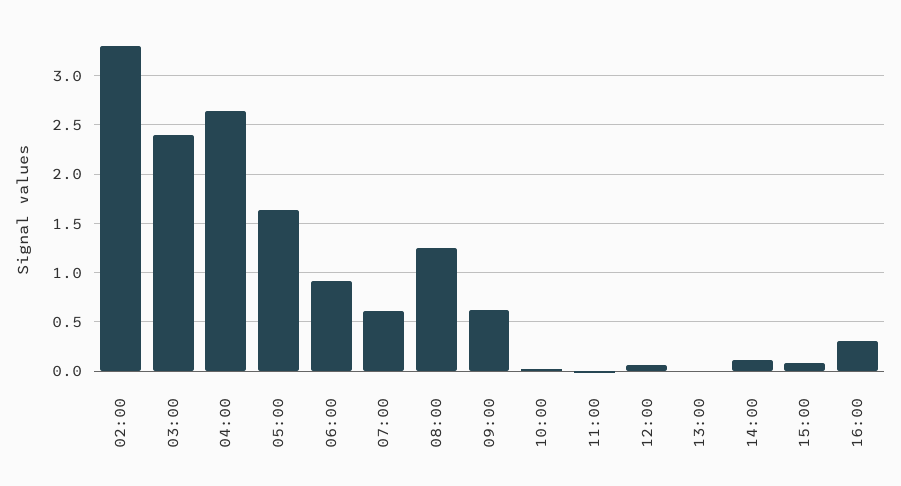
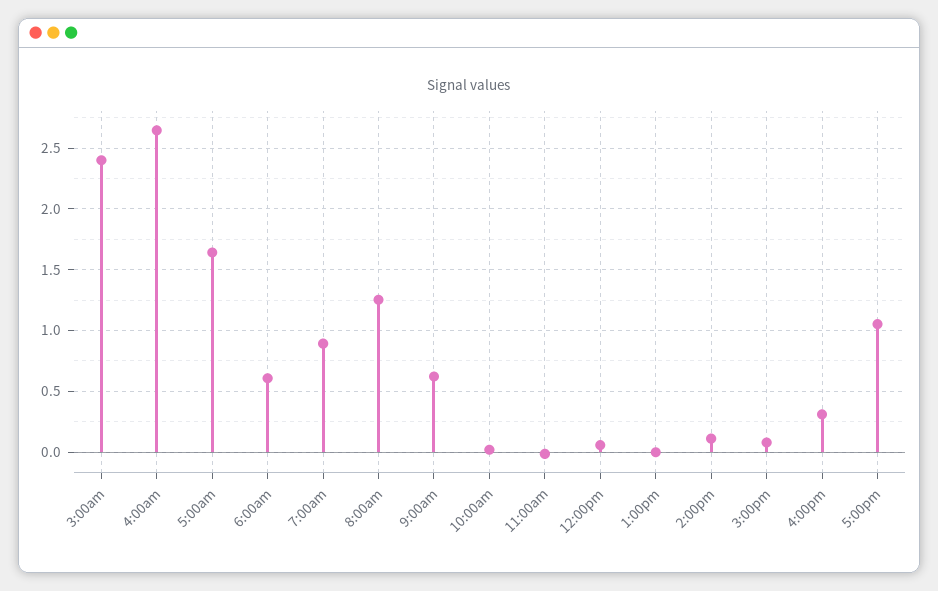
02:00: 3.3 -> none
06:00: 0.9 -> 0.6
07:00: 0.6 -> 0.9
5:00pm: none -> 1.05

